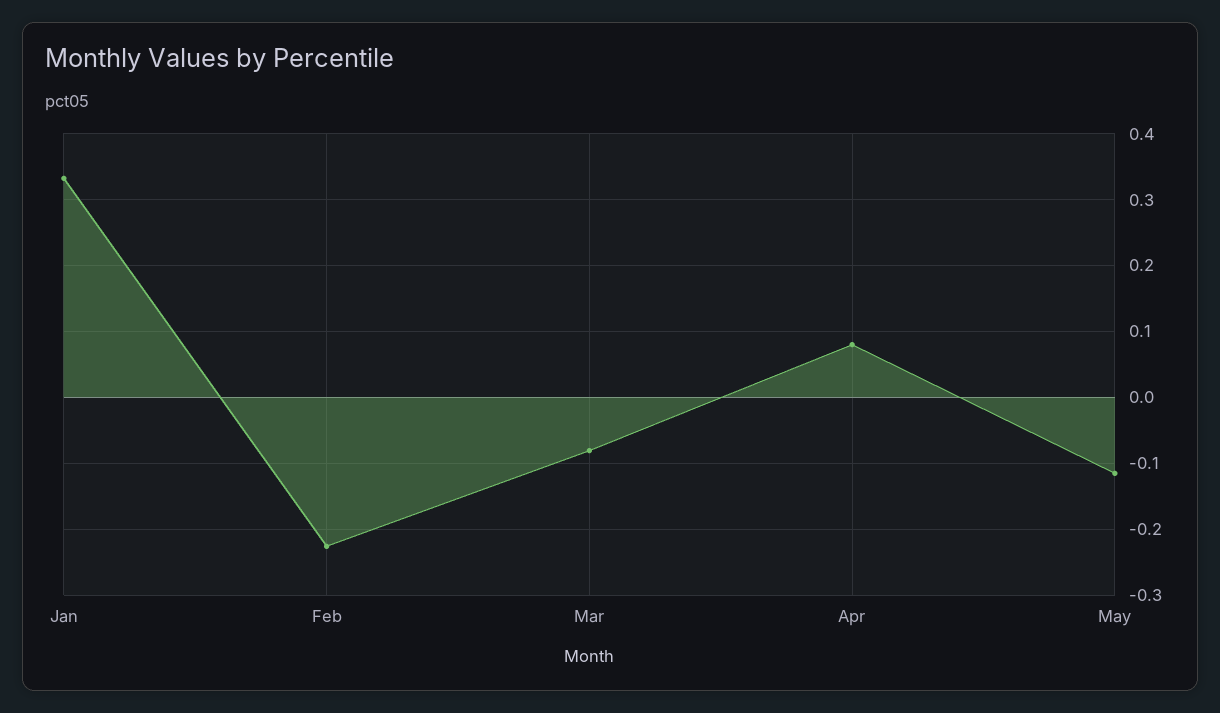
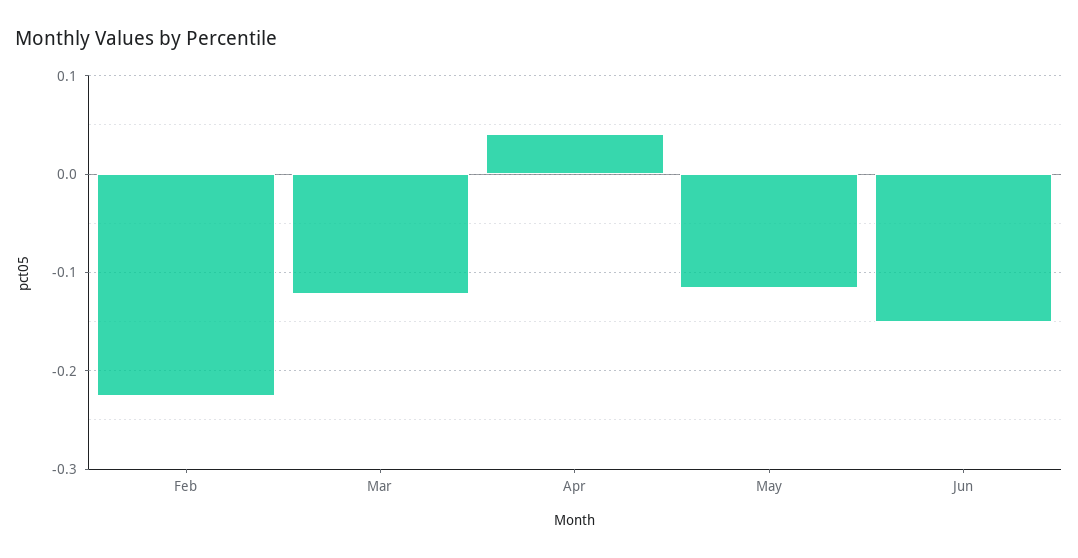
Jan: 0.33 -> none
Mar: -0.08 -> -0.12
Apr: 0.08 -> 0.04
Jun: none -> -0.15

